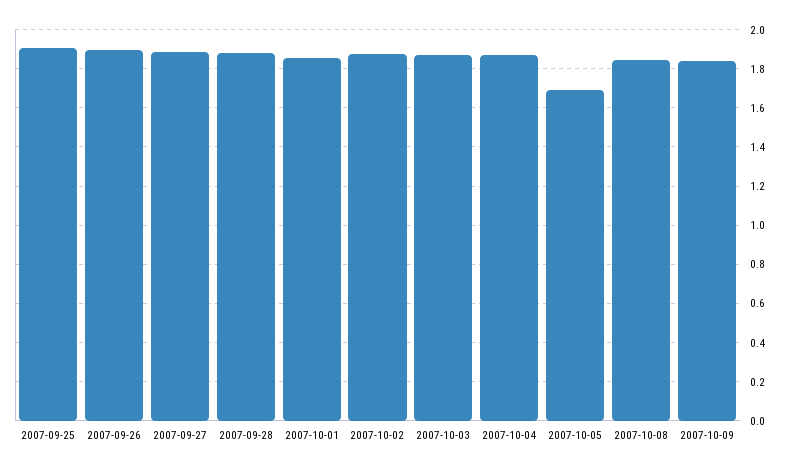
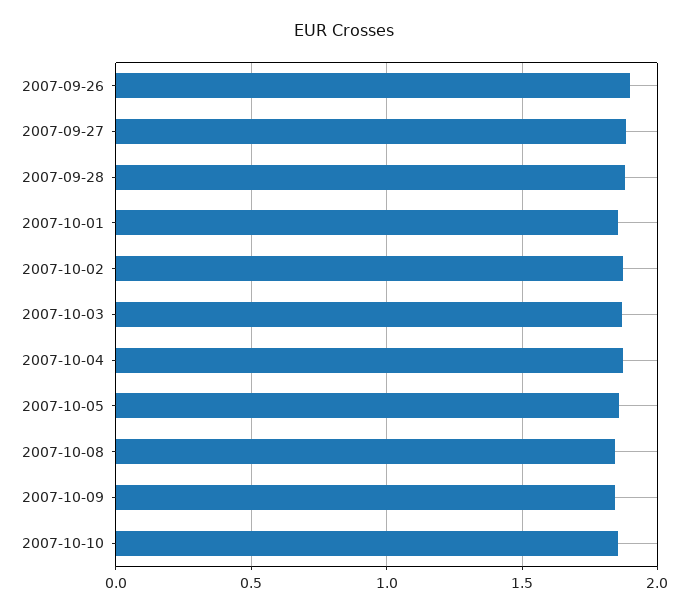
2007-09-25: 1.9 -> none
2007-10-05: 1.7 -> 1.85
2007-10-10: none -> 1.85

